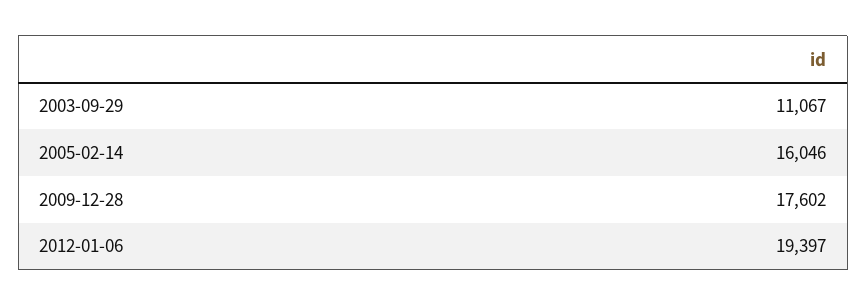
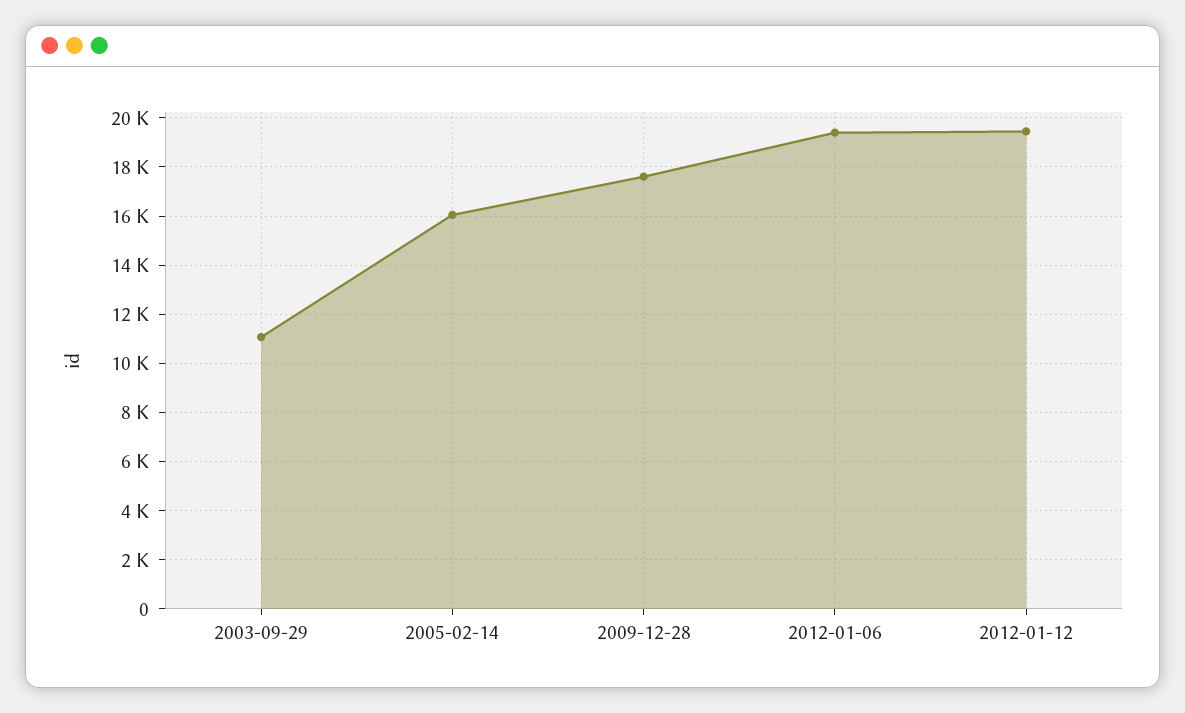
2012-01-12: none -> 19500

